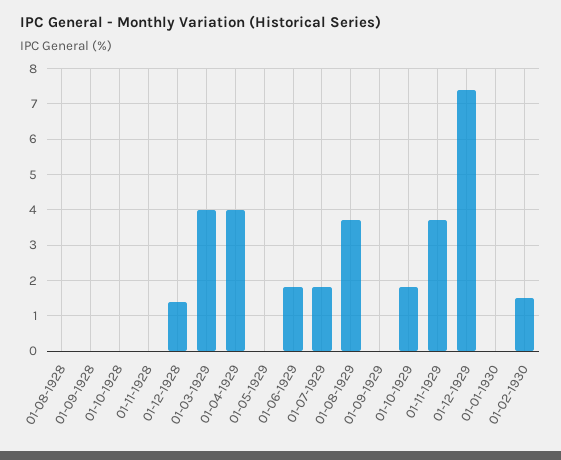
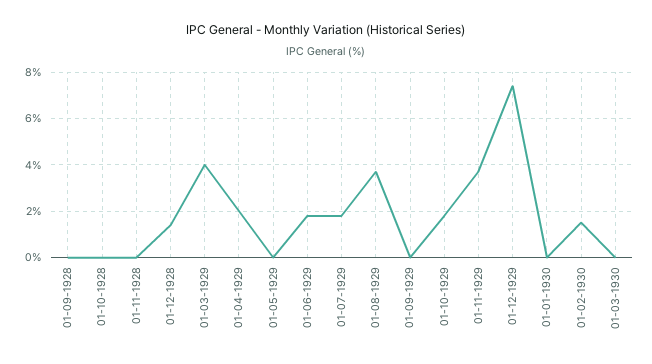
01-08-1928: 0 -> none
01-04-1929: 4 -> 2
01-03-1930: none -> 0

